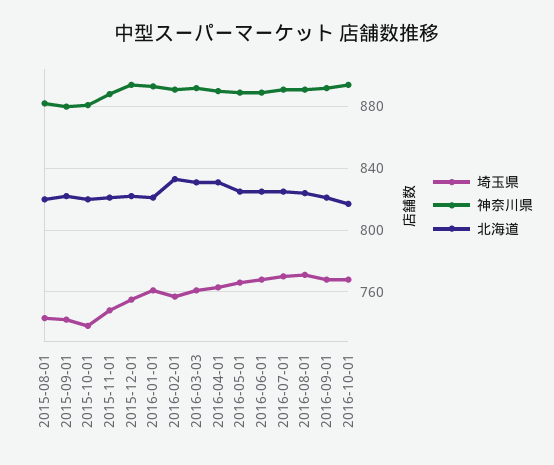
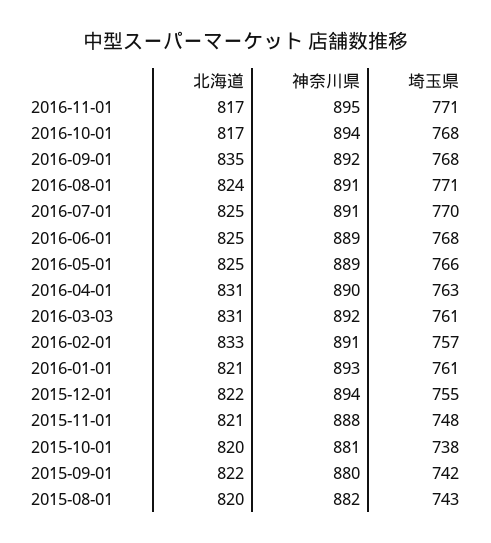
北海道, 2016-09-01: 820 -> 835
北海道, 2016-11-01: none -> 817
神奈川県, 2016-11-01: none -> 895
埼玉県, 2016-11-01: none -> 771

